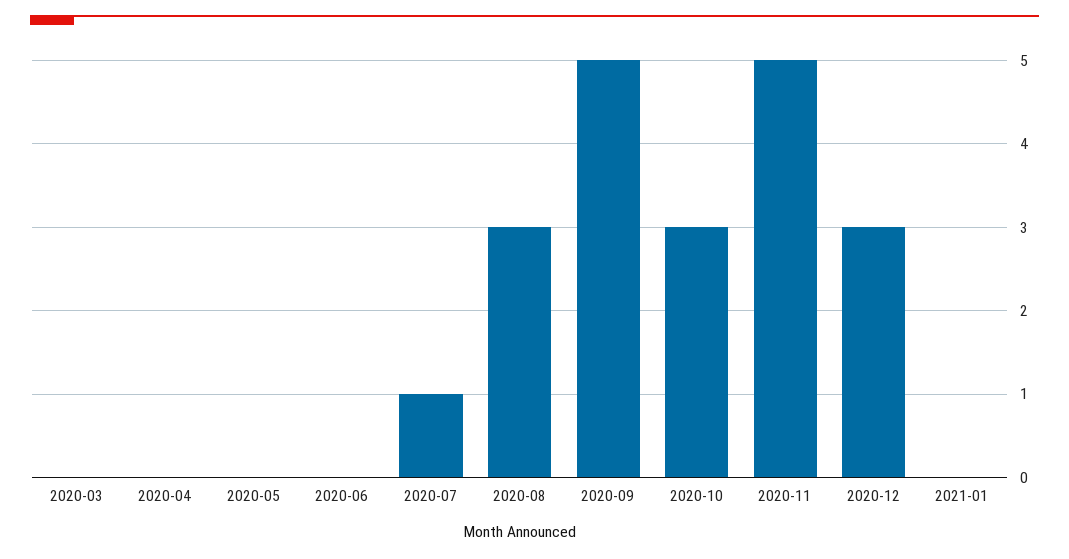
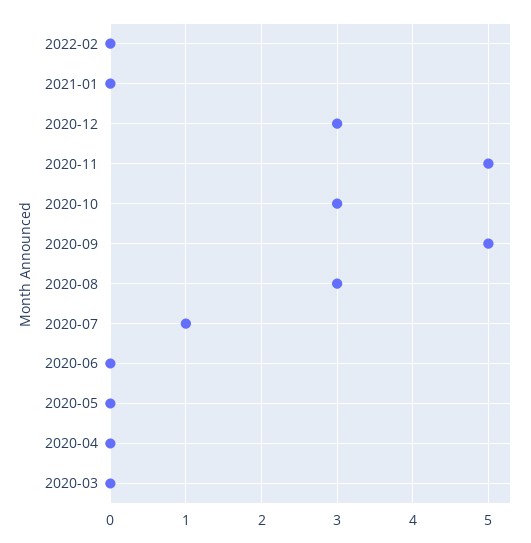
2022-02: none -> 0

